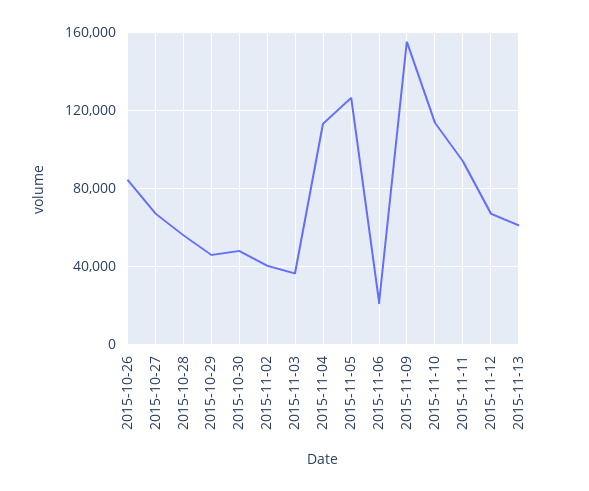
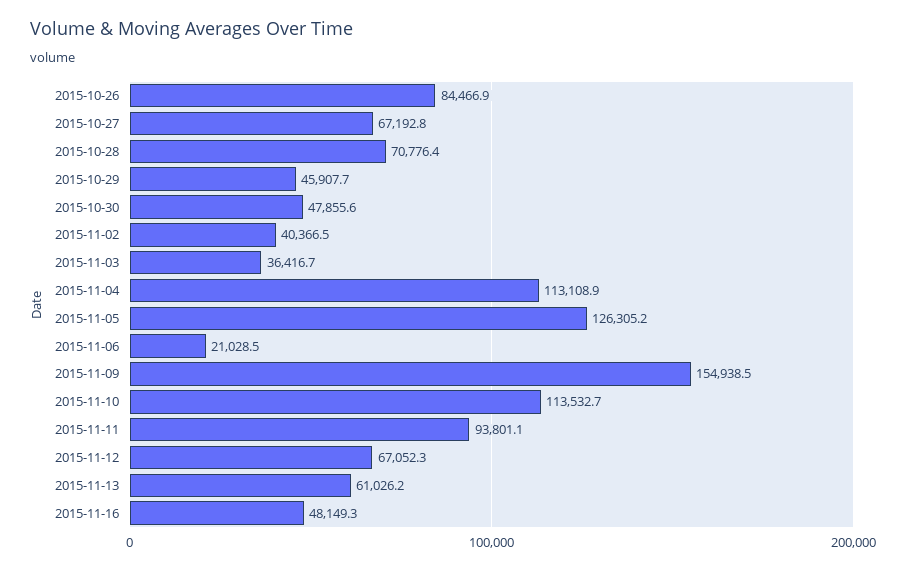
2015-10-28: 55000 -> 70776.4
2015-11-16: none -> 48149.3

